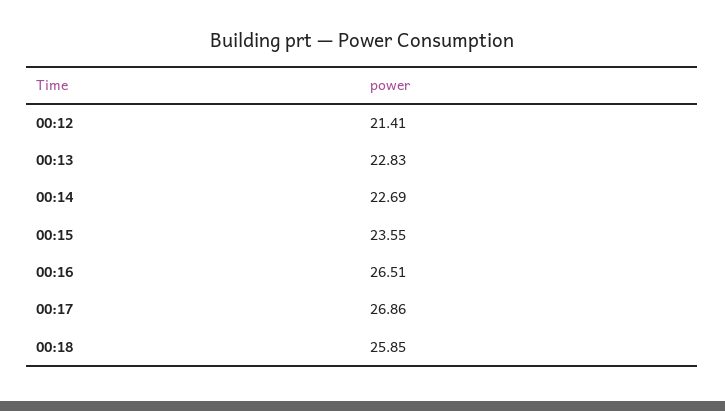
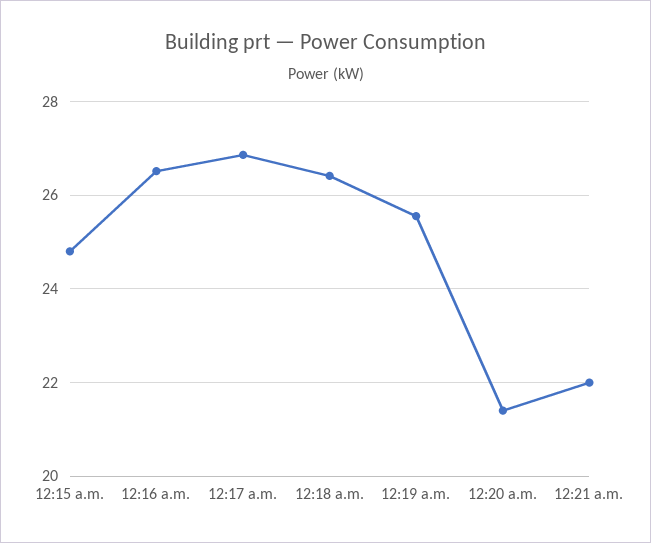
00:12: 21.41 -> none
00:13: 22.83 -> none
00:14: 22.69 -> none
00:15: 23.55 -> 24.8
00:18: 25.85 -> 26.4
12:19 a.m.: none -> 25.6
12:20 a.m.: none -> 21.4
12:21 a.m.: none -> 22

